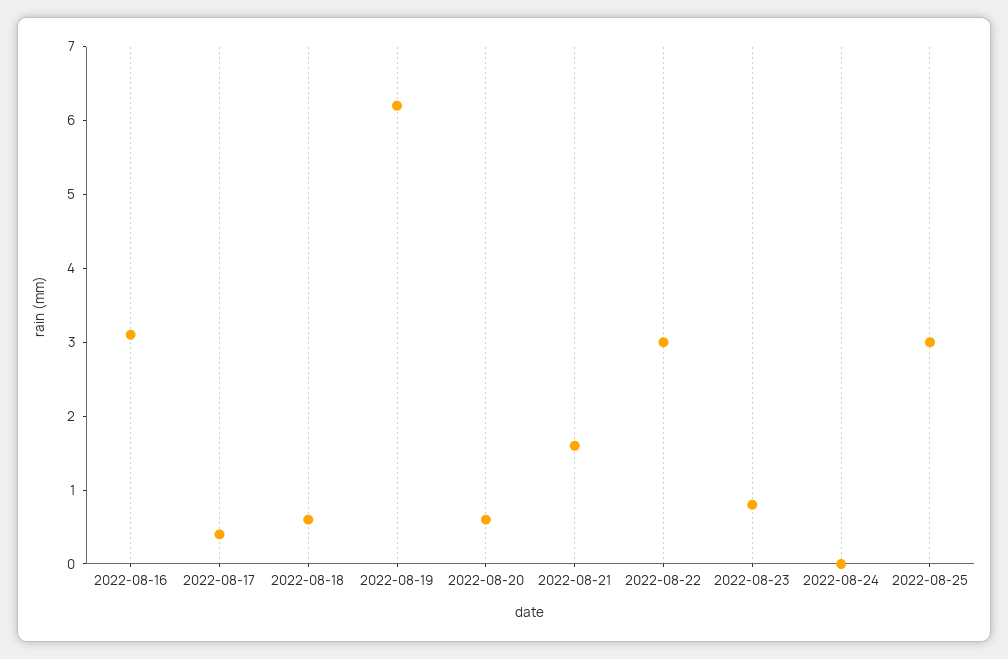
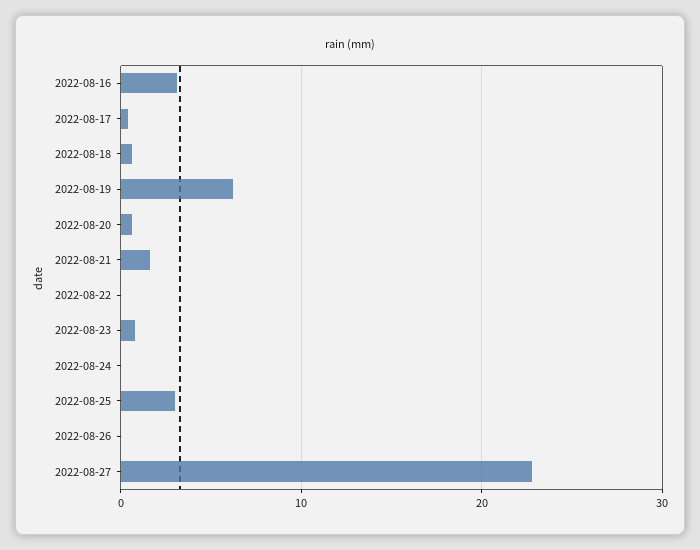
2022-08-22: 3 -> 0
2022-08-26: none -> 0
2022-08-27: none -> 23

